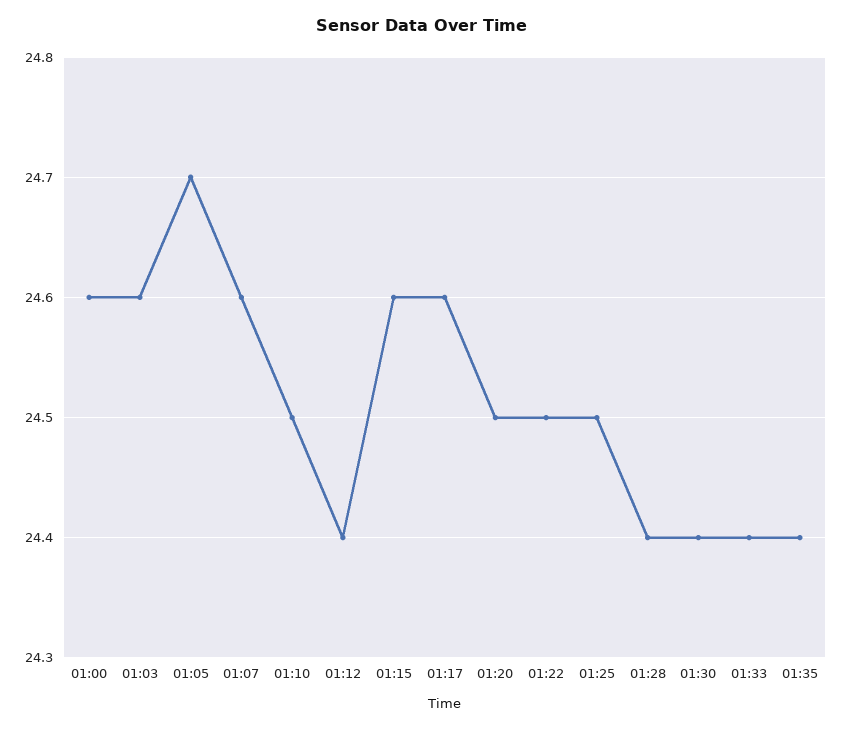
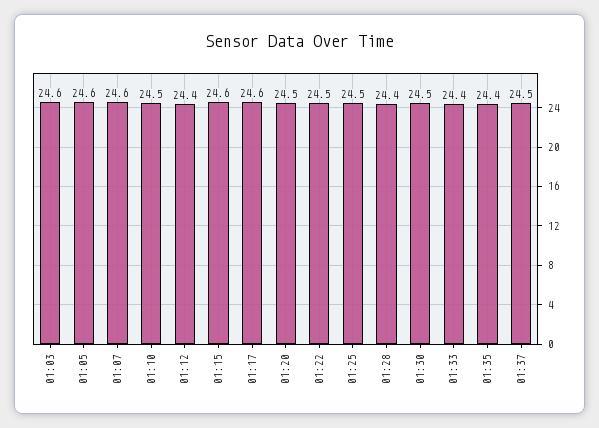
01:00: 24.6 -> none
01:05: 24.7 -> 24.6
01:30: 24.4 -> 24.5
01:37: none -> 24.5

